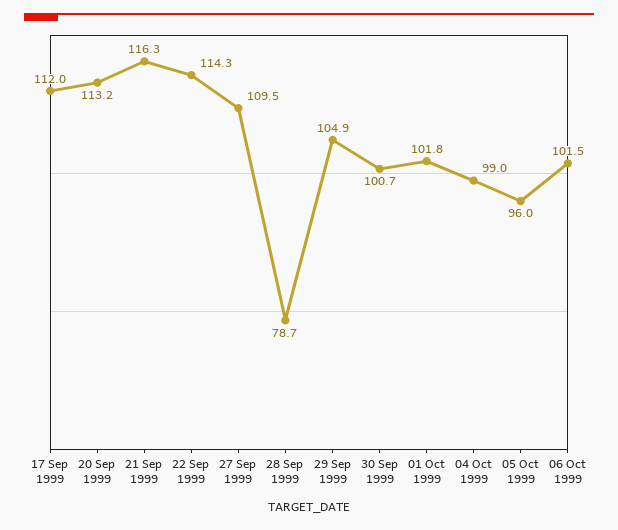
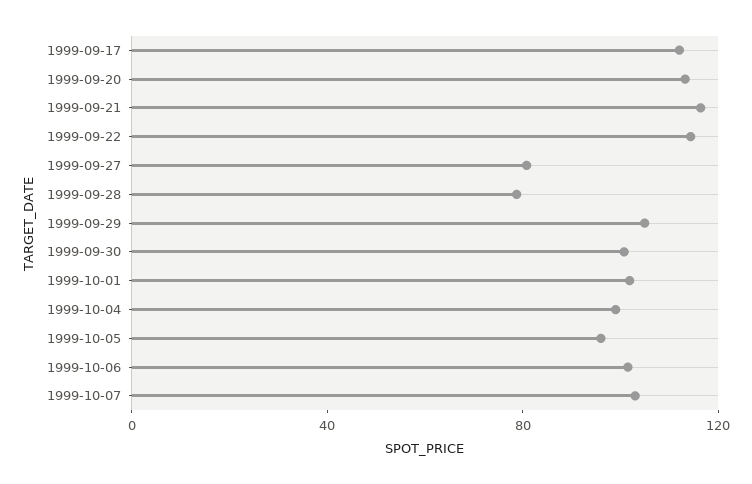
27 Sep 1999: 109.5 -> 80
1999-10-07: none -> 100

